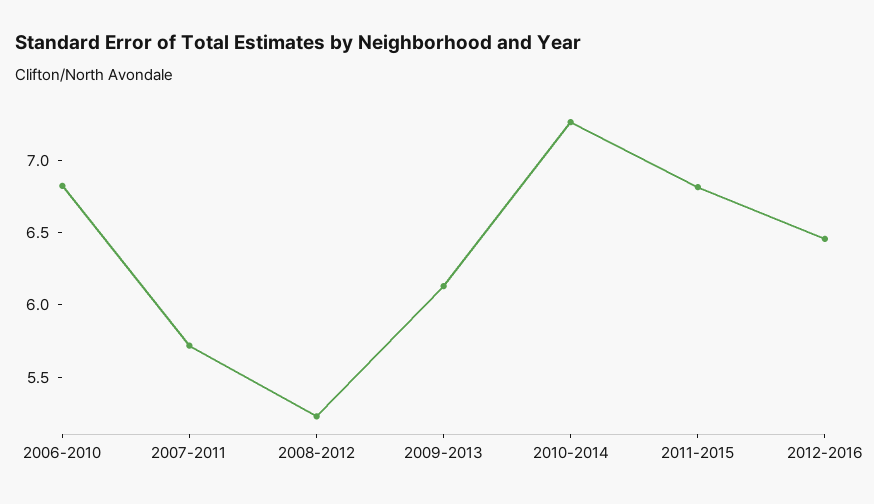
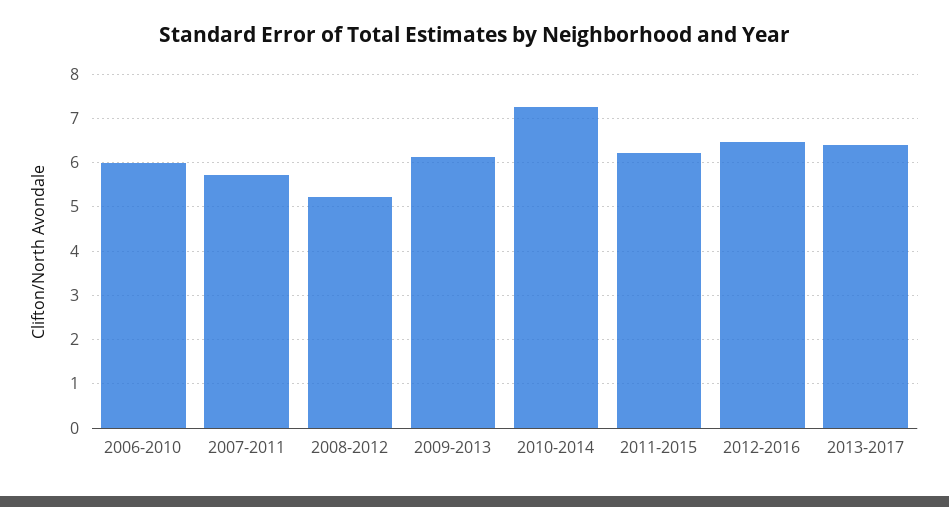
2006-2010: 6.8 -> 6
2011-2015: 6.8 -> 6.2
2013-2017: none -> 6.4

